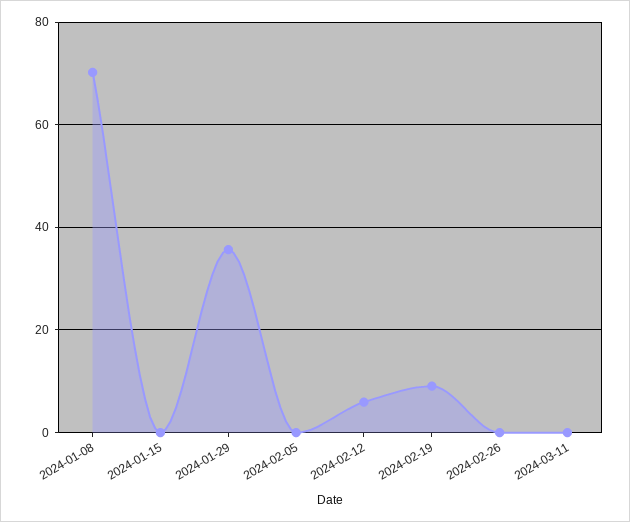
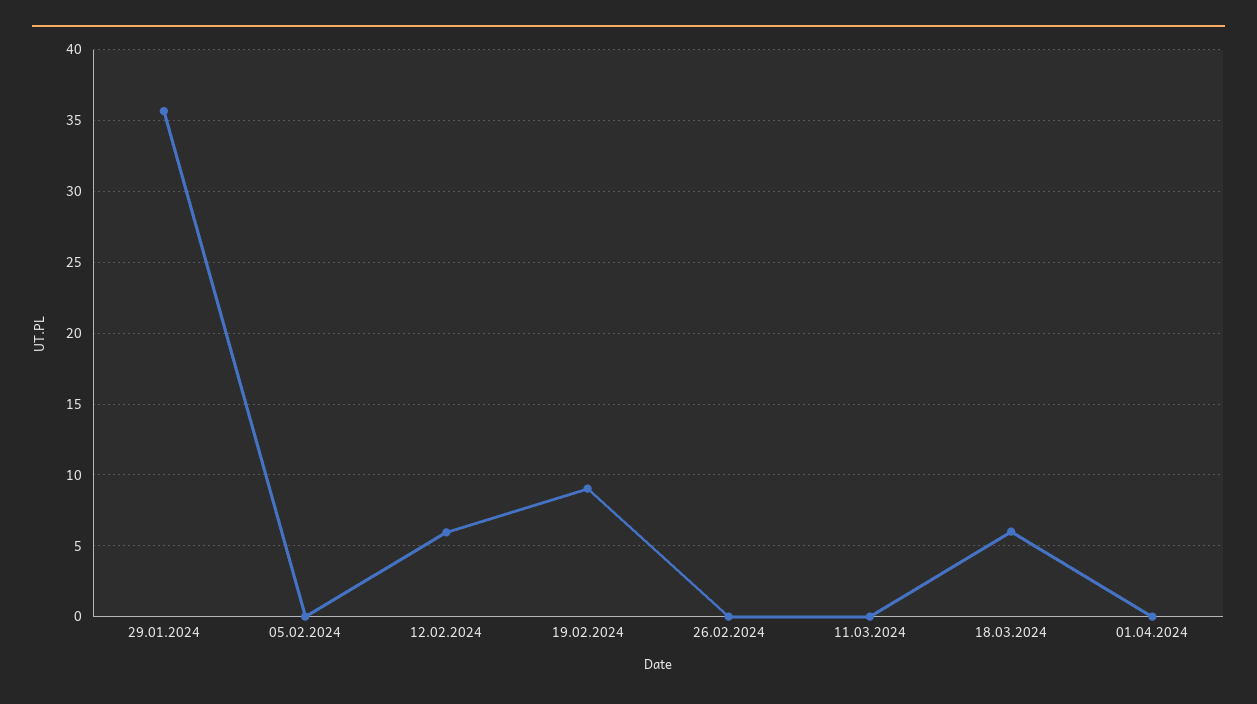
2024-01-08: 70 -> none
2024-01-15: 0 -> none
18.03.2024: none -> 6
01.04.2024: none -> 0

